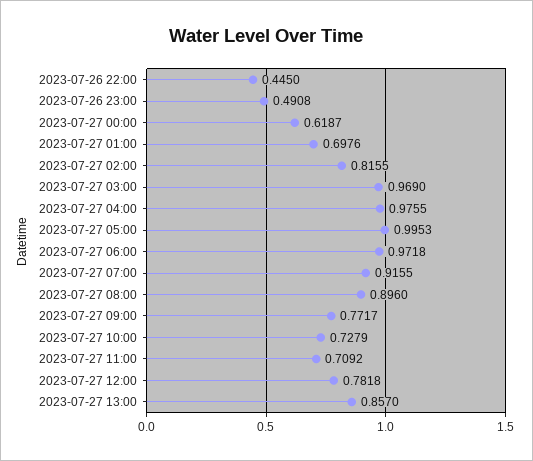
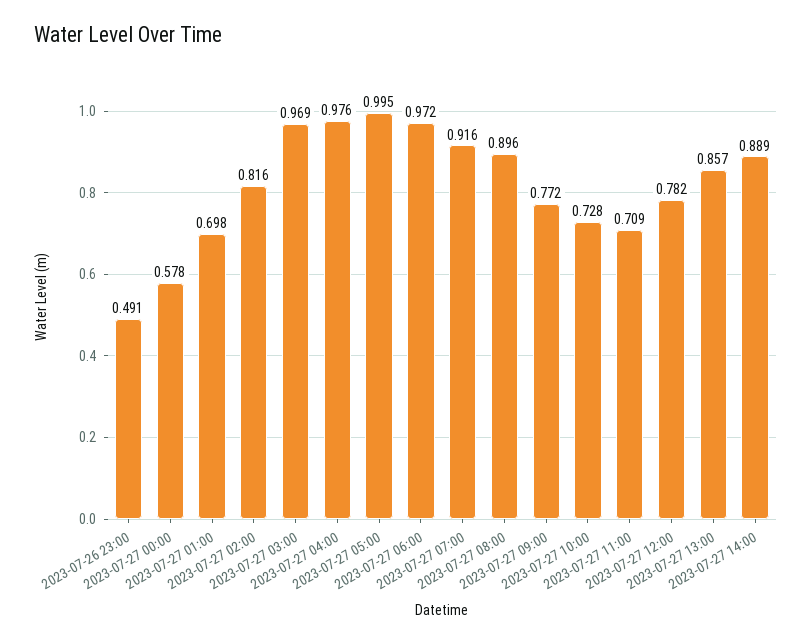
2023-07-26 22:00: 0.445 -> none
2023-07-27 00:00: 0.6187 -> 0.578
2023-07-27 14:00: none -> 0.889

